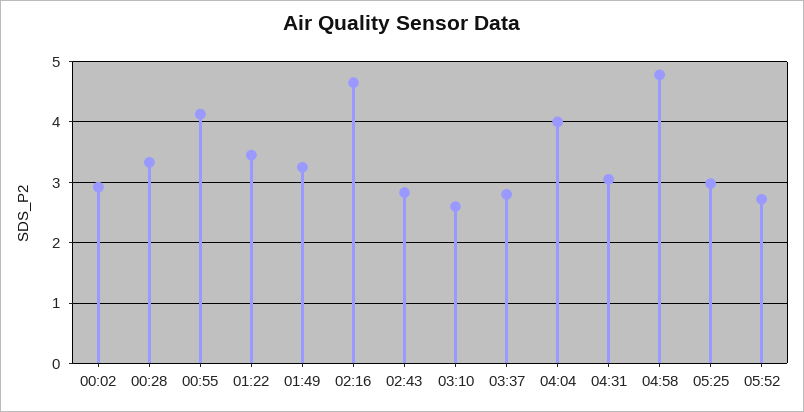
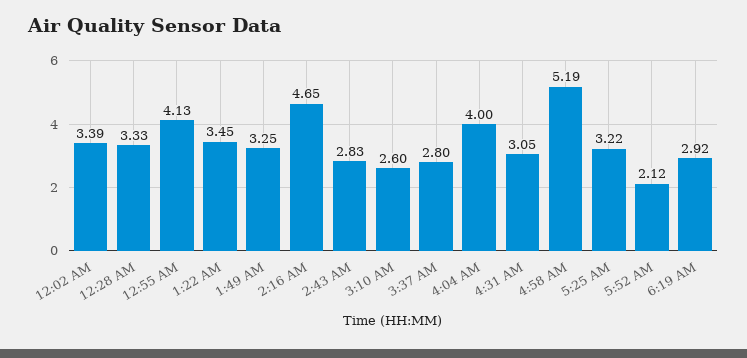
00:02: 2.9 -> 3.39
04:58: 4.8 -> 5.19
05:25: 3 -> 3.22
05:52: 2.7 -> 2.12
6:19 AM: none -> 2.92

